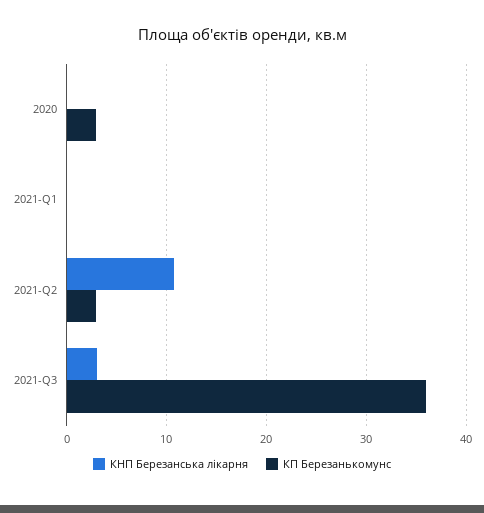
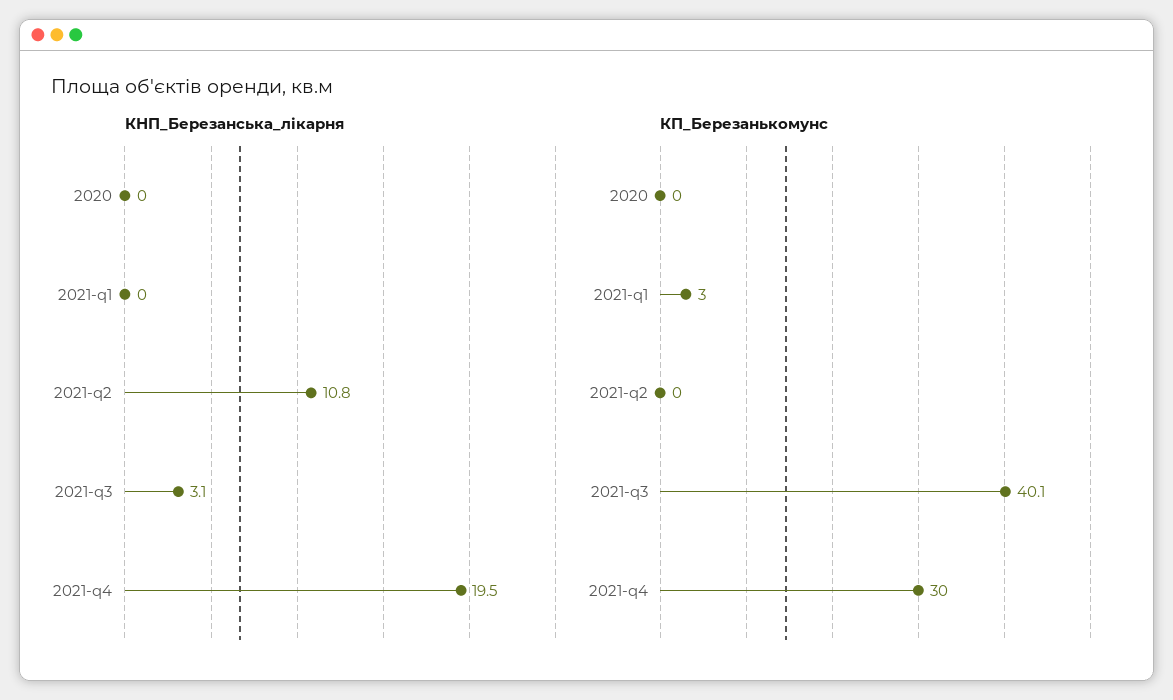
КП Березанькомунс, 2020: 3 -> 0
КП Березанькомунс, 2021-Q1: 0 -> 3
КП Березанькомунс, 2021-Q2: 3 -> 0
КП Березанькомунс, 2021-Q3: 36 -> 40.1
КНП Березанська лікарня, 2021-q4: none -> 19.5
КП Березанькомунс, 2021-q4: none -> 30

